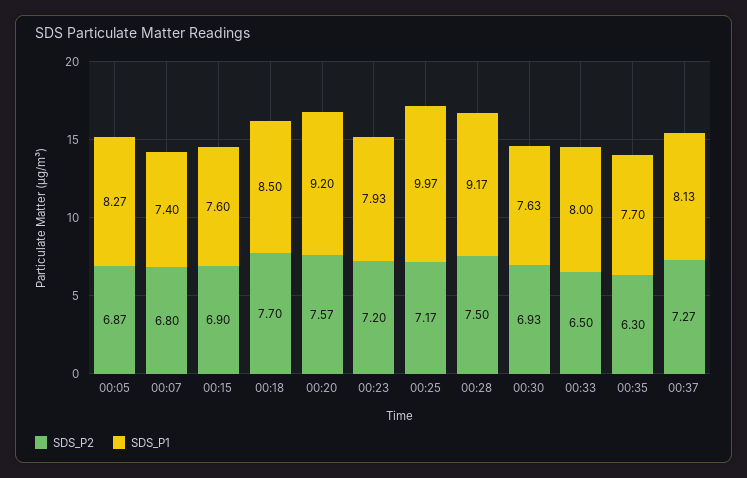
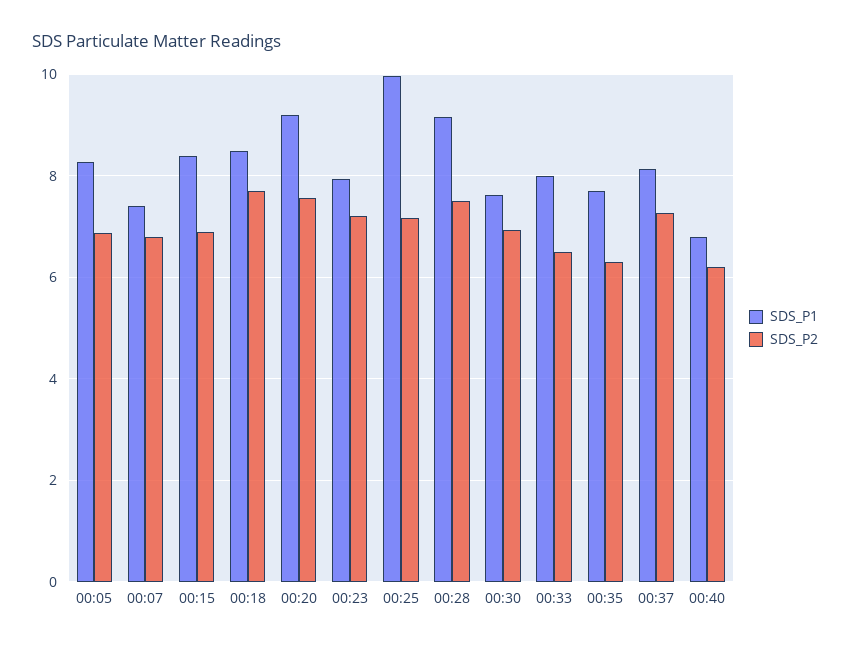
SDS_P1, 00:15: 7.6 -> 8.4
SDS_P1, 00:40: none -> 6.8
SDS_P2, 00:40: none -> 6.2

